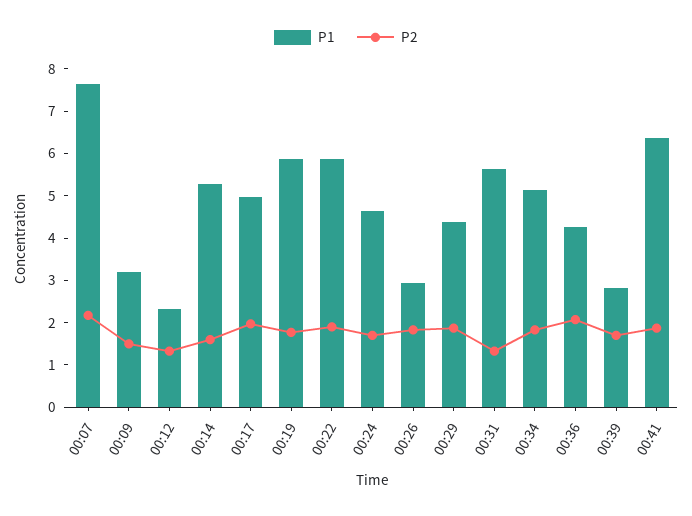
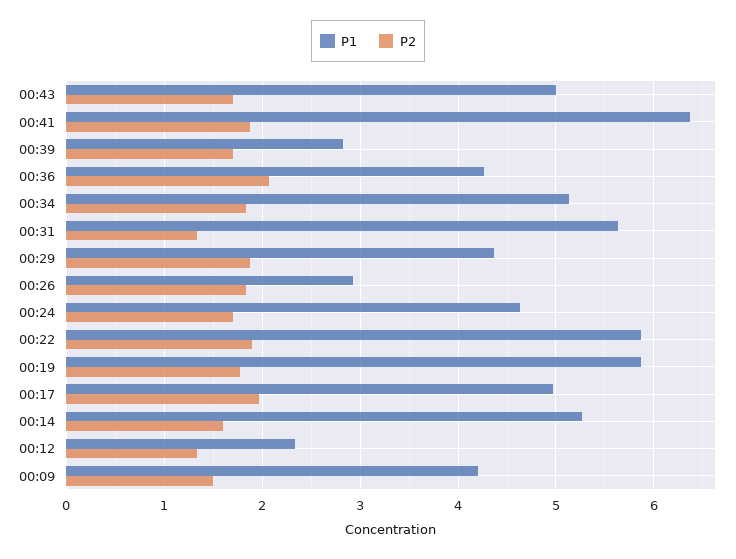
P1, 00:07: 7.6 -> none
P2, 00:07: 2.2 -> none
P1, 00:09: 3.2 -> 4.2
P1, 00:43: none -> 5
P2, 00:43: none -> 1.7

